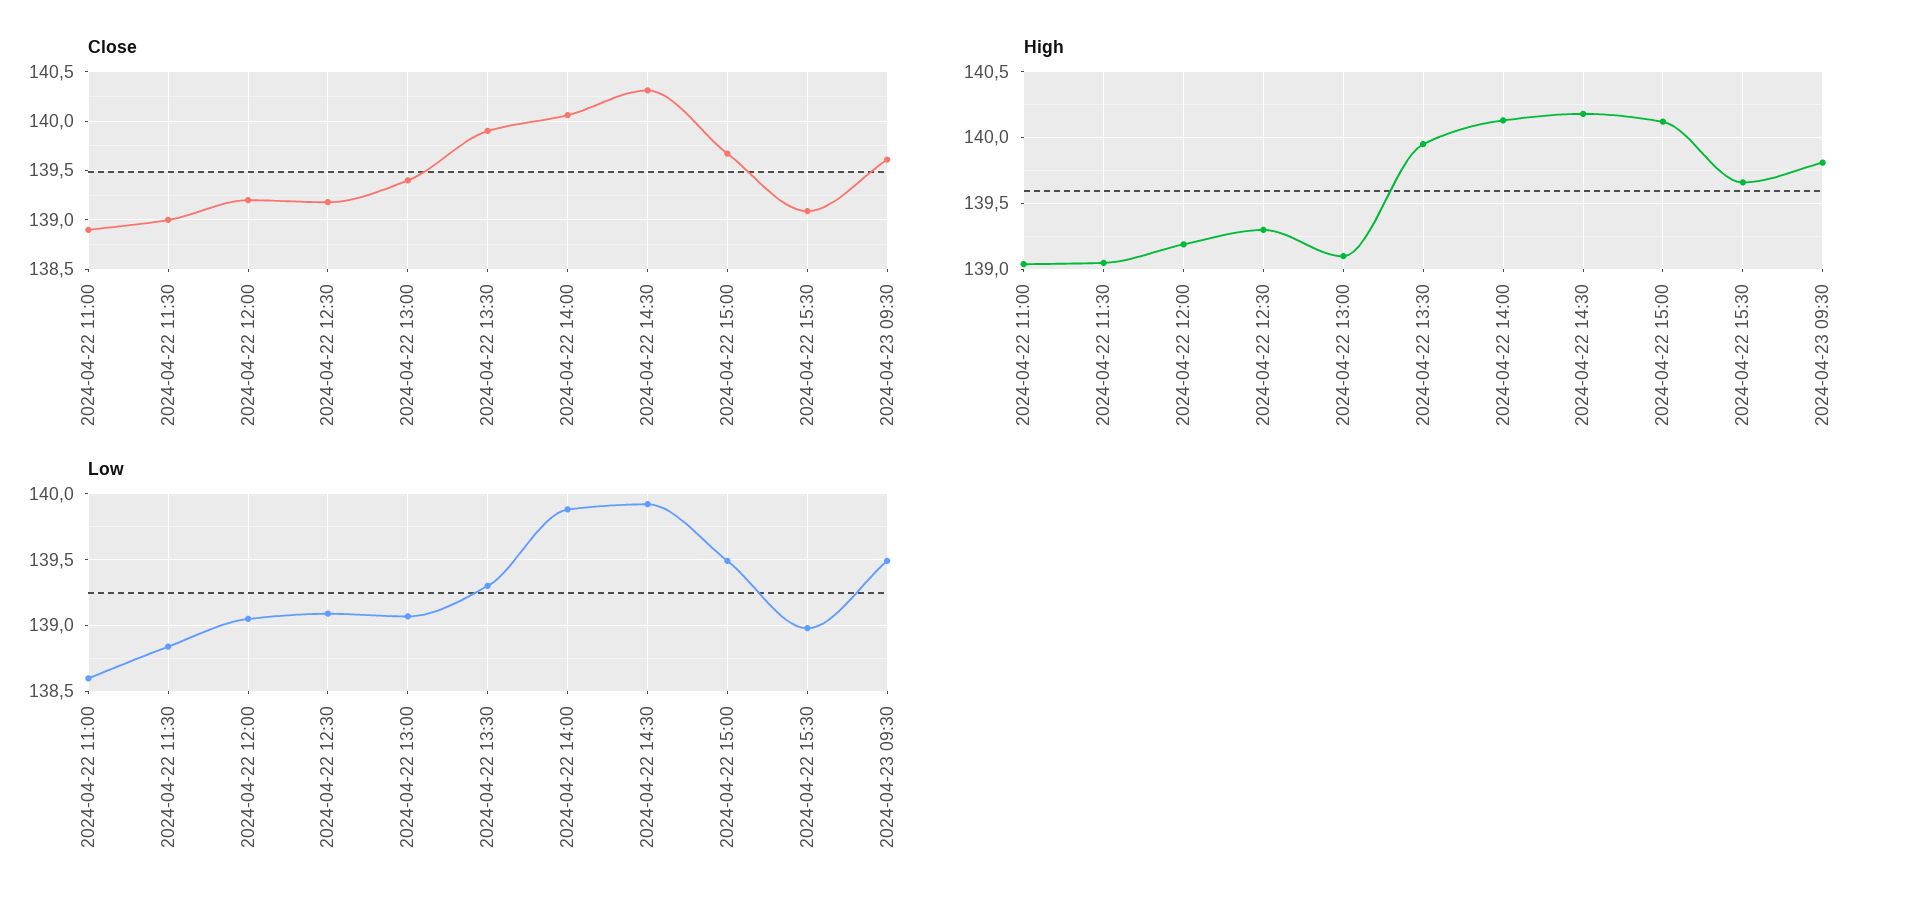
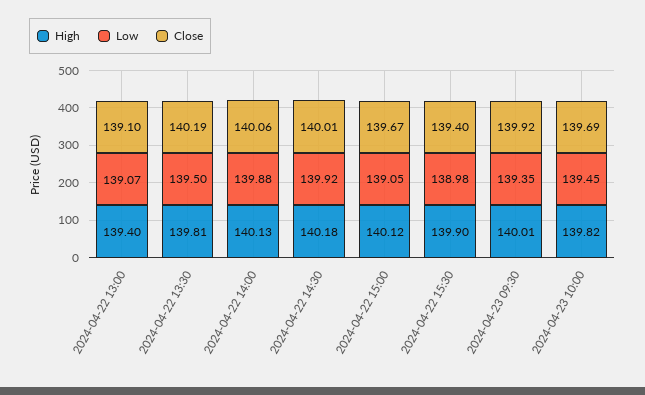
Close, 2024-04-22 11:00: 138.9 -> none
Close, 2024-04-22 11:30: 139 -> none
Close, 2024-04-22 12:00: 139.2 -> none
Close, 2024-04-22 12:30: 139.2 -> none
Close, 2024-04-22 13:00: 139.4 -> 139.1
Close, 2024-04-22 13:30: 139.9 -> 140.19
Close, 2024-04-22 14:30: 140.3 -> 140.01
Close, 2024-04-22 15:30: 139.1 -> 139.4
Close, 2024-04-23 09:30: 139.6 -> 139.92
High, 2024-04-22 11:00: 139.05 -> none
High, 2024-04-22 11:30: 139.05 -> none
High, 2024-04-22 12:00: 139.2 -> none
High, 2024-04-22 12:30: 139.3 -> none
High, 2024-04-22 13:00: 139.1 -> 139.4
High, 2024-04-22 13:30: 139.95 -> 139.81
High, 2024-04-22 15:30: 139.65 -> 139.9
High, 2024-04-23 09:30: 139.8 -> 140.01
Low, 2024-04-22 11:00: 138.6 -> none
Low, 2024-04-22 11:30: 138.85 -> none
Low, 2024-04-22 12:00: 139.05 -> none
Low, 2024-04-22 12:30: 139.1 -> none
Low, 2024-04-22 13:30: 139.3 -> 139.5
Low, 2024-04-22 15:00: 139.5 -> 139.05
Low, 2024-04-23 09:30: 139.5 -> 139.35
High, 2024-04-23 10:00: none -> 139.82
Low, 2024-04-23 10:00: none -> 139.45
Close, 2024-04-23 10:00: none -> 139.69

